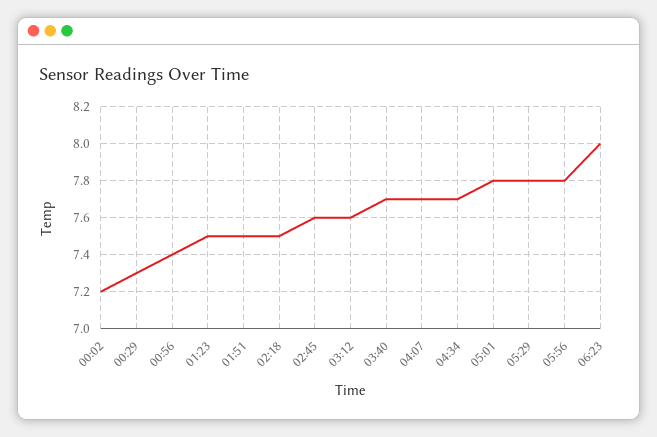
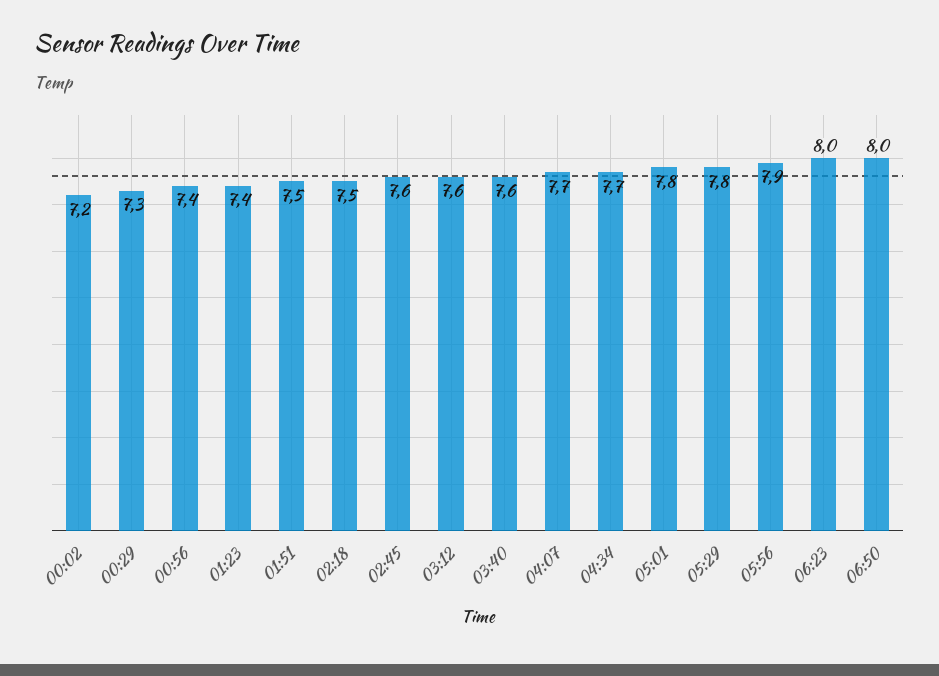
01:23: 7.5 -> 7.4
03:40: 7.7 -> 7.6
05:56: 7.8 -> 7.9
06:50: none -> 8

